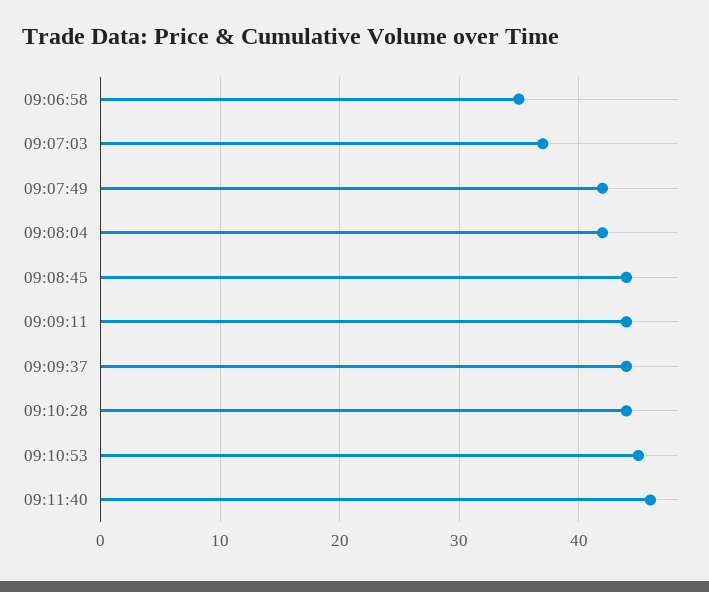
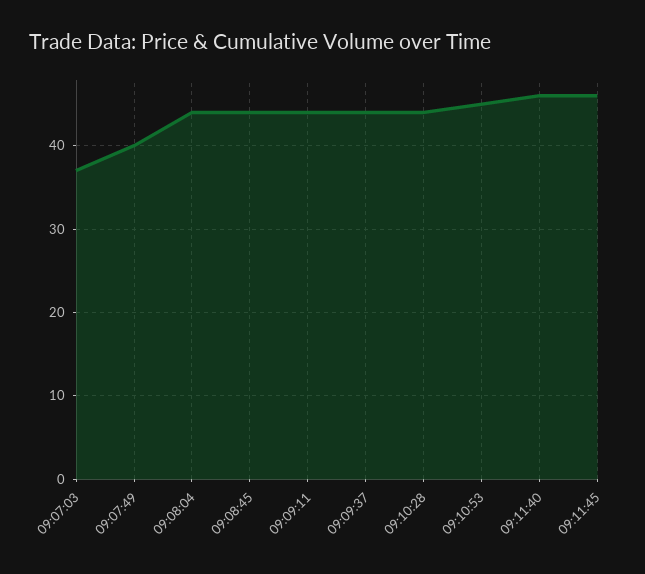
09:06:58: 35 -> none
09:07:49: 42 -> 40
09:08:04: 42 -> 44
09:11:45: none -> 46

